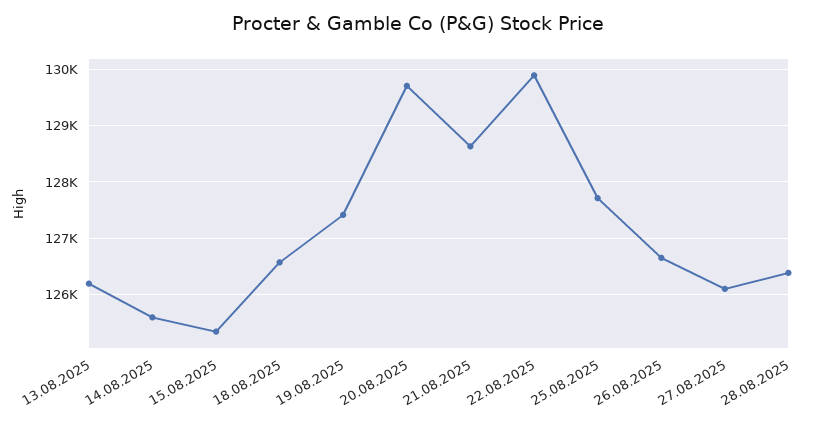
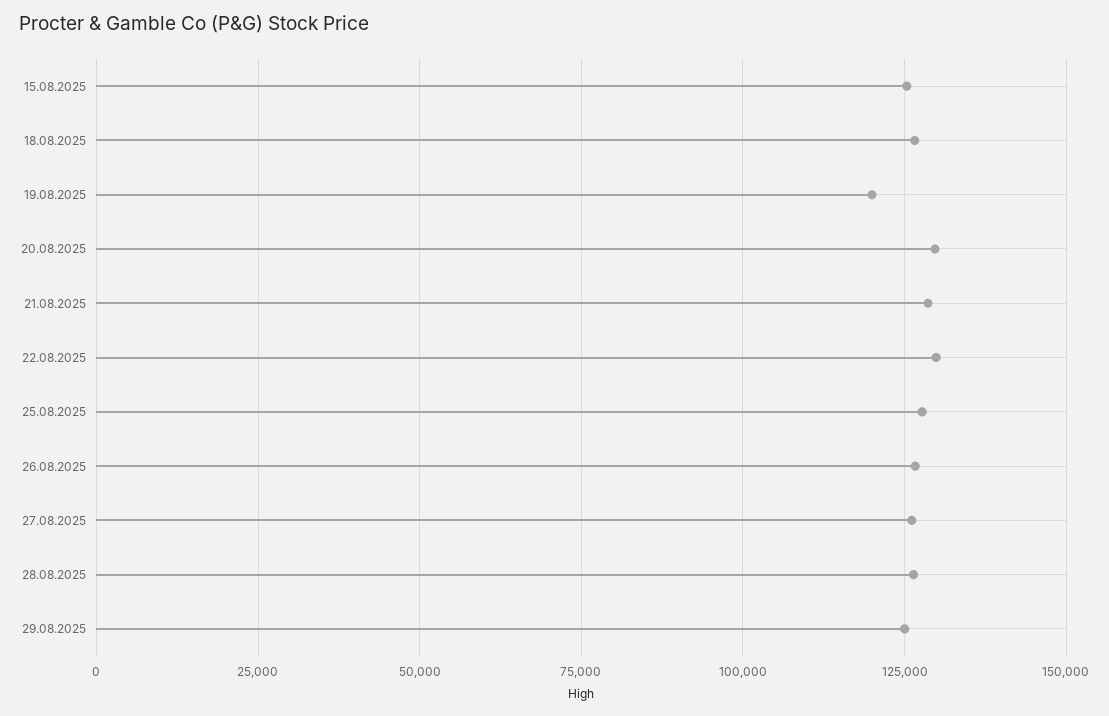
13.08.2025: 126200 -> none
14.08.2025: 125600 -> none
19.08.2025: 127400 -> 120000
29.08.2025: none -> 125000

